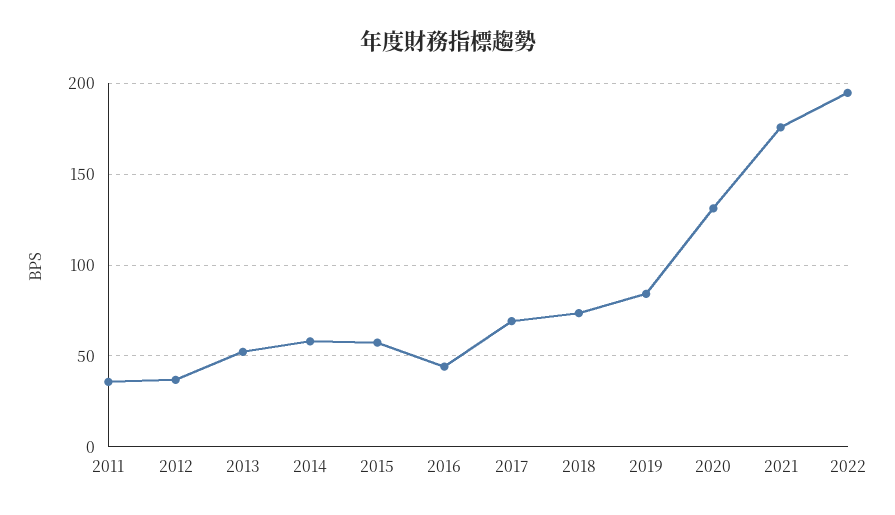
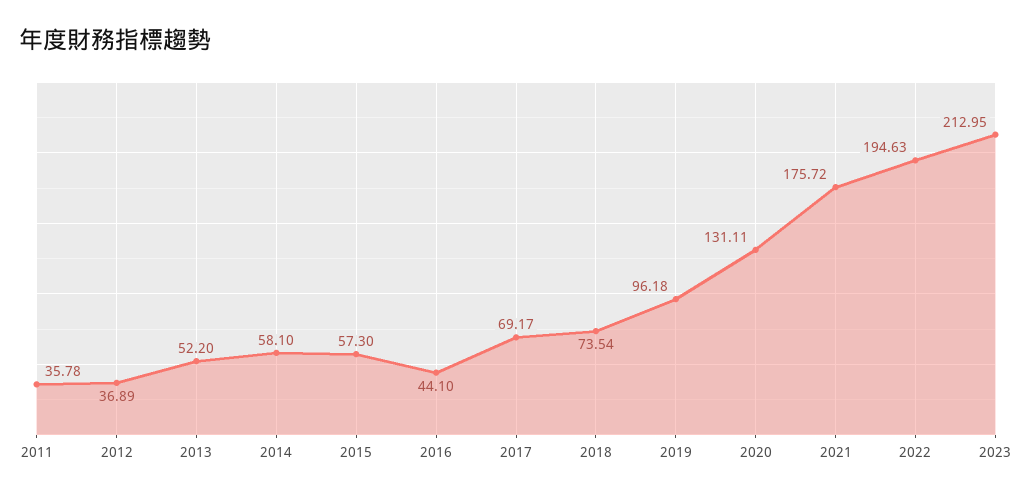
2019: 85 -> 96.18
2023: none -> 212.95

